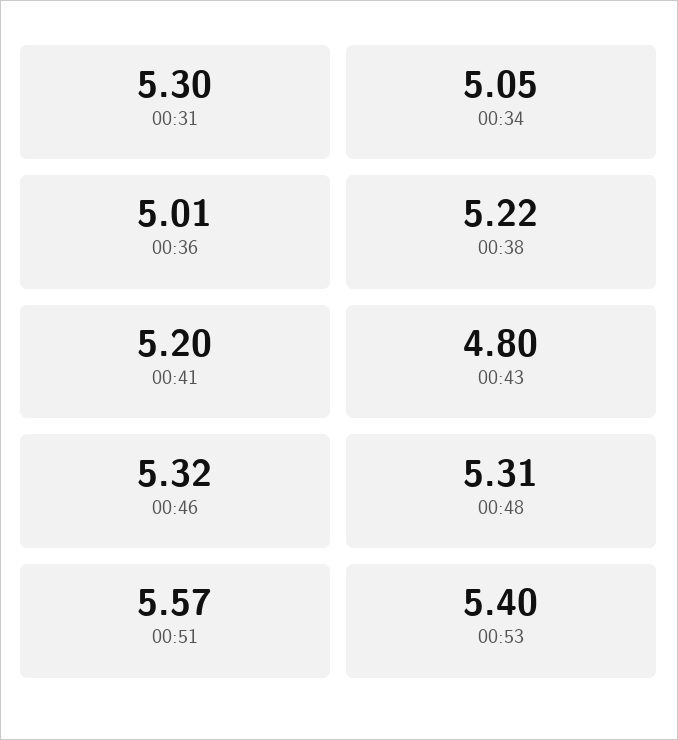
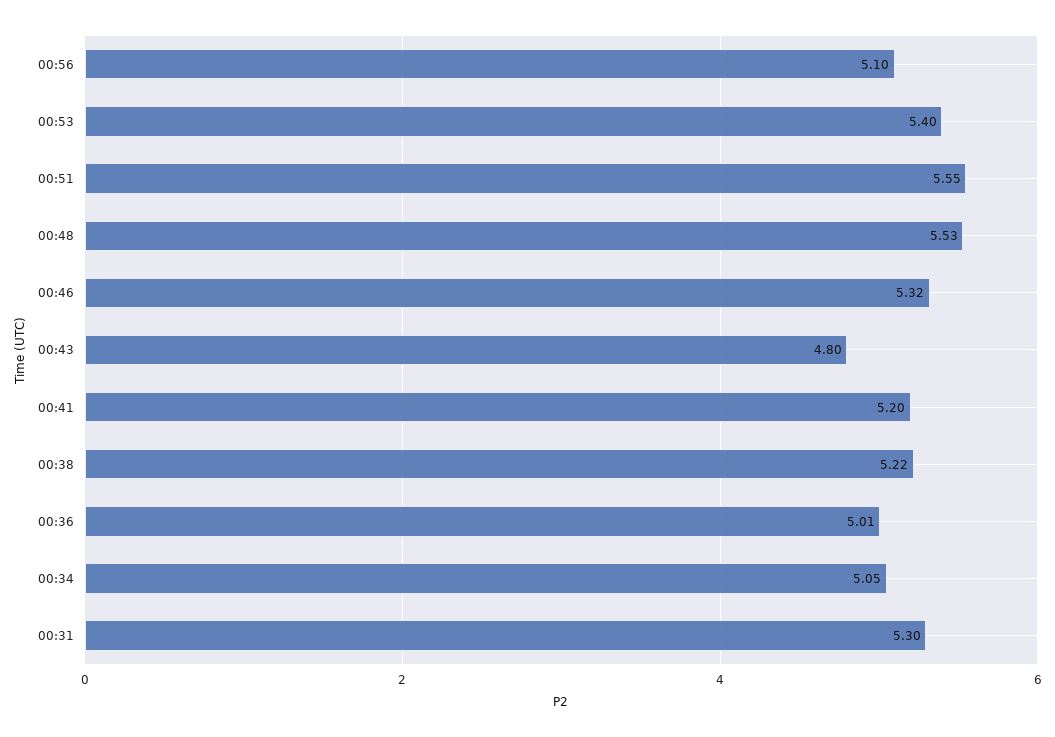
00:48: 5.31 -> 5.53
00:51: 5.57 -> 5.55
00:56: none -> 5.1

